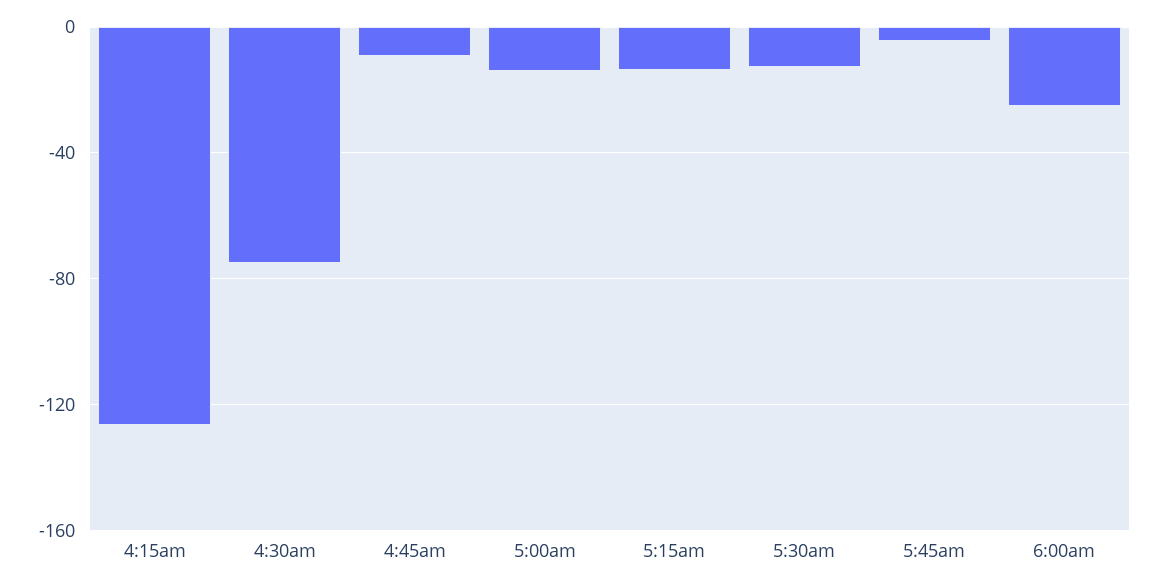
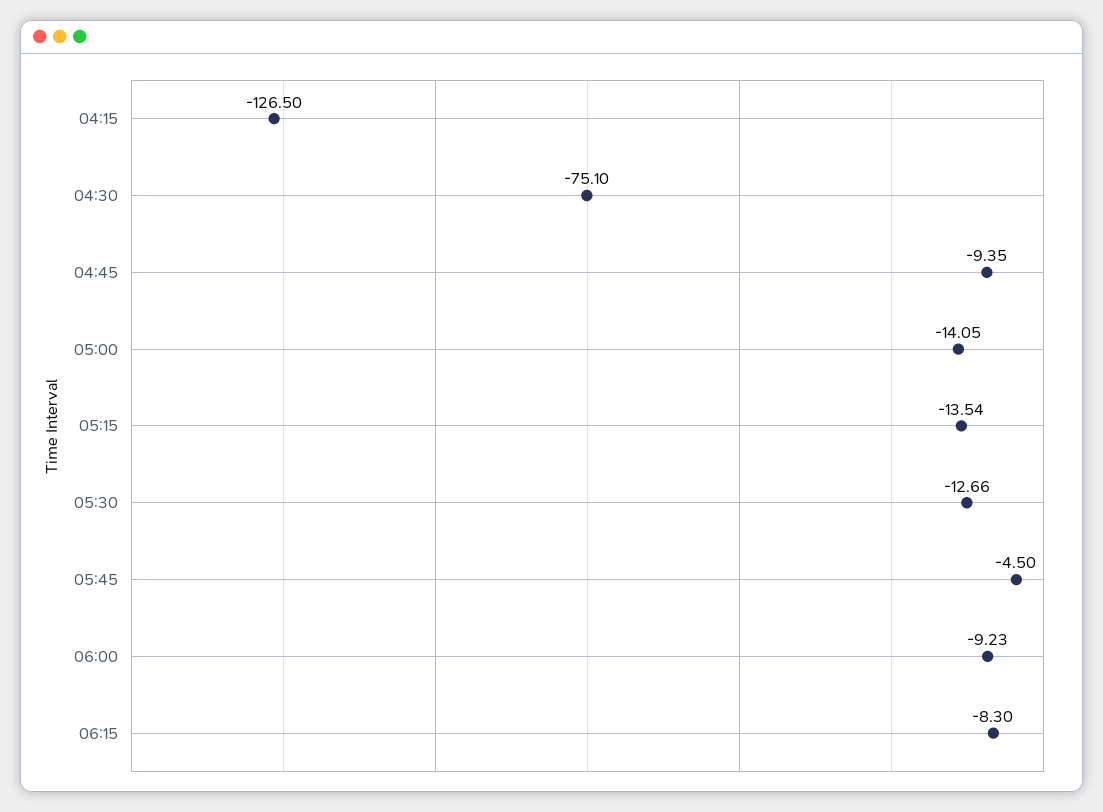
6:00am: -25 -> -9.23
06:15: none -> -8.3

